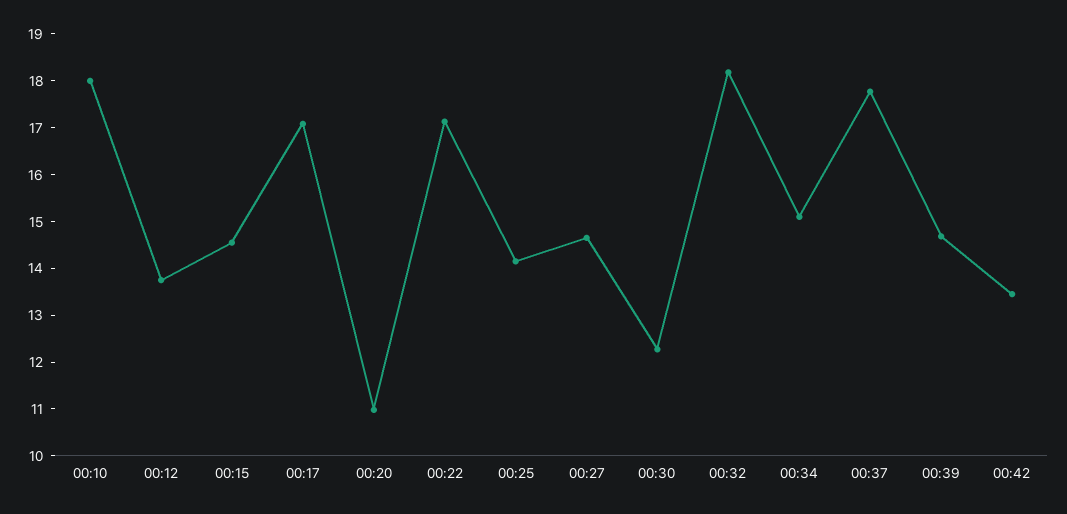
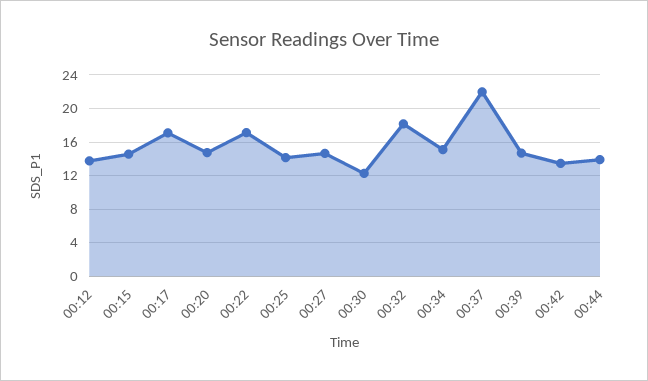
00:10: 18 -> none
00:20: 11 -> 15
00:37: 17.8 -> 22
00:44: none -> 14

